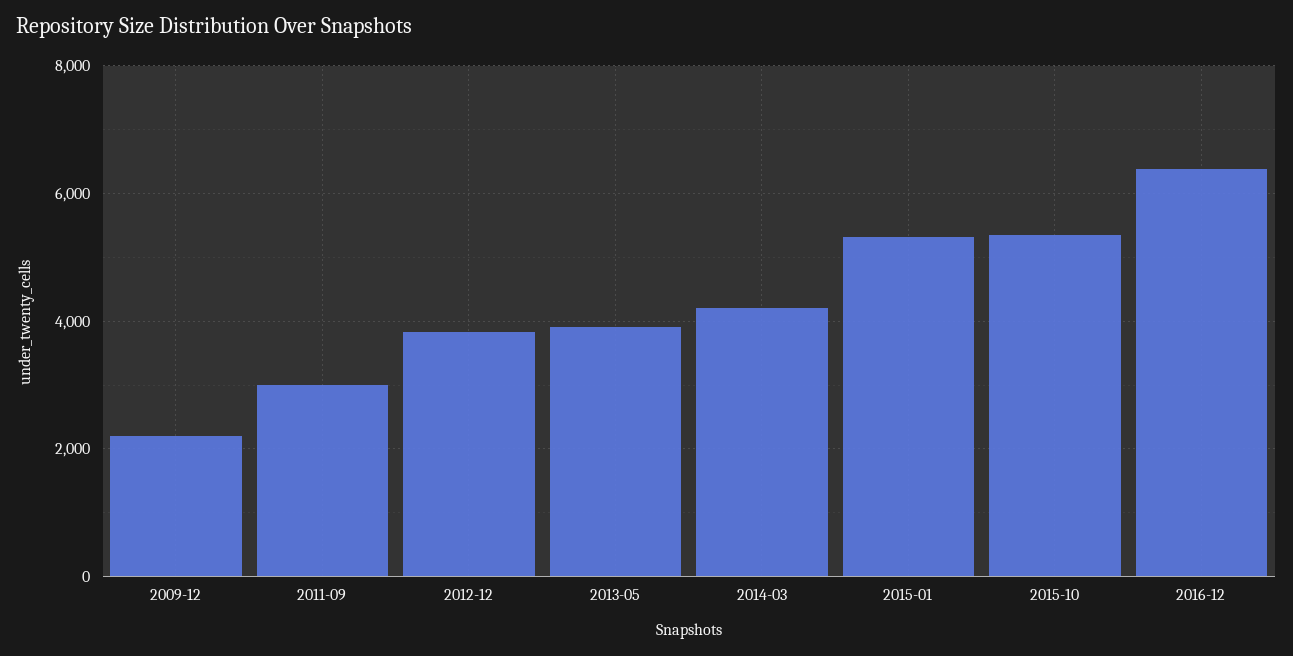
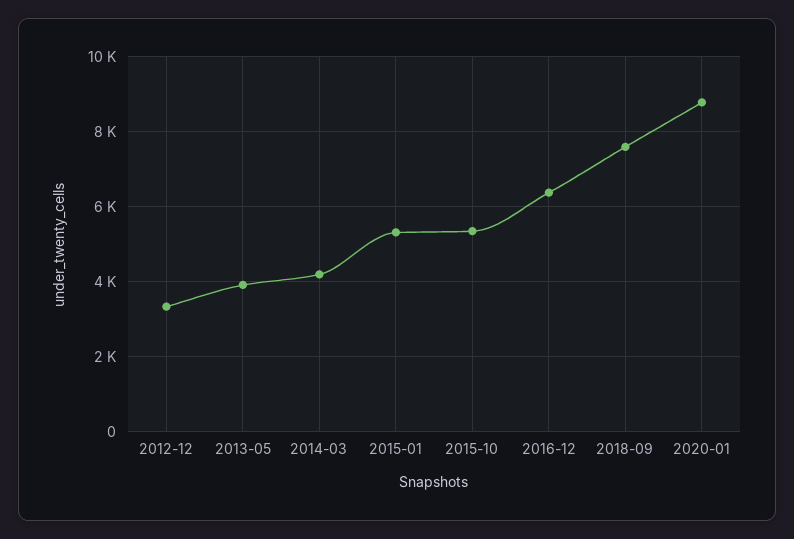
2009-12: 2200 -> none
2011-09: 3000 -> none
2012-12: 3800 -> 3400
2018-09: none -> 7600
2020-01: none -> 8800

